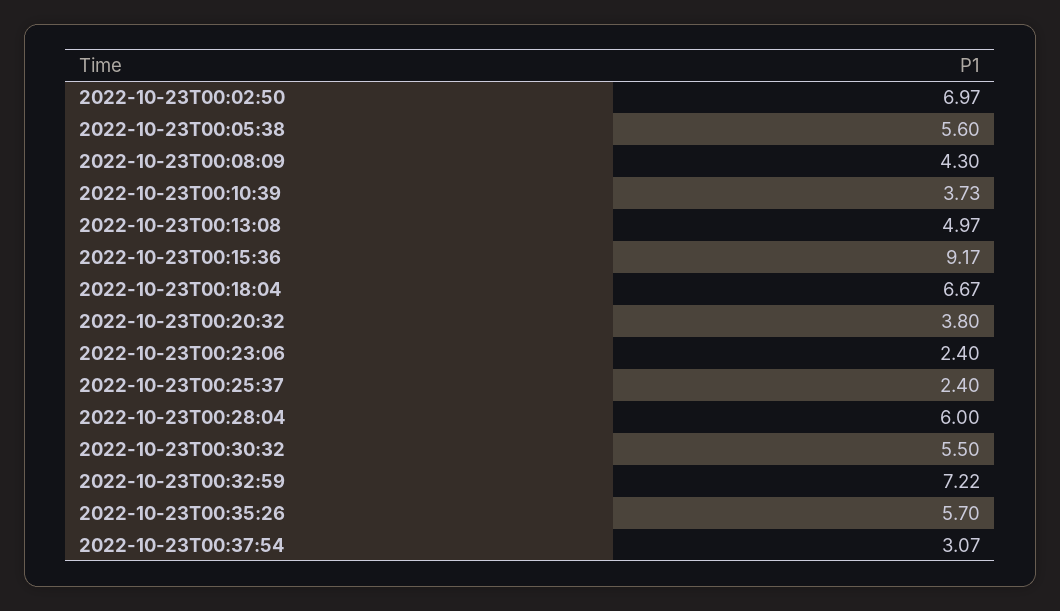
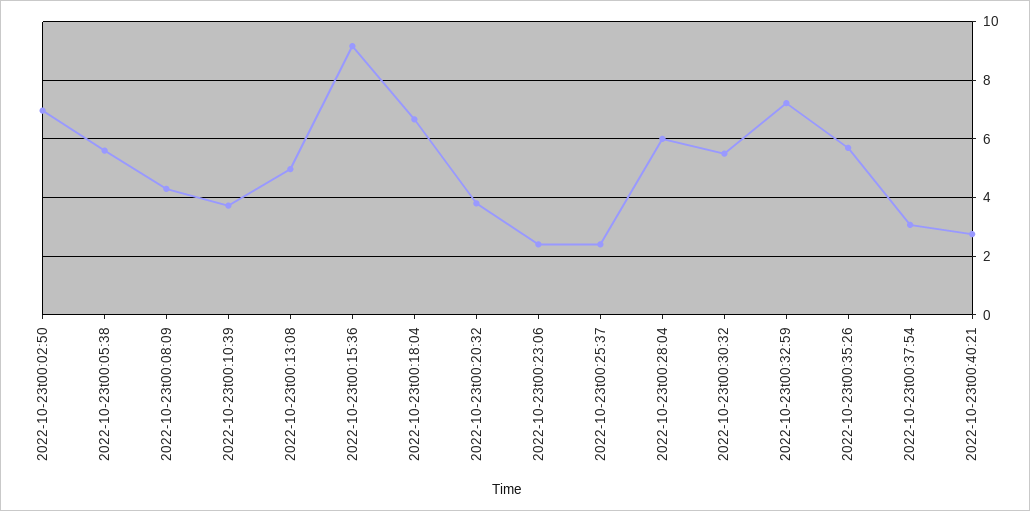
2022-10-23t00:40:21: none -> 2.75

